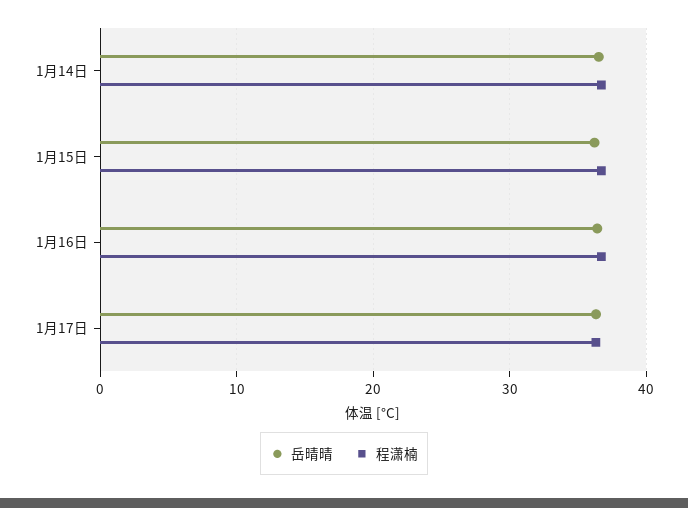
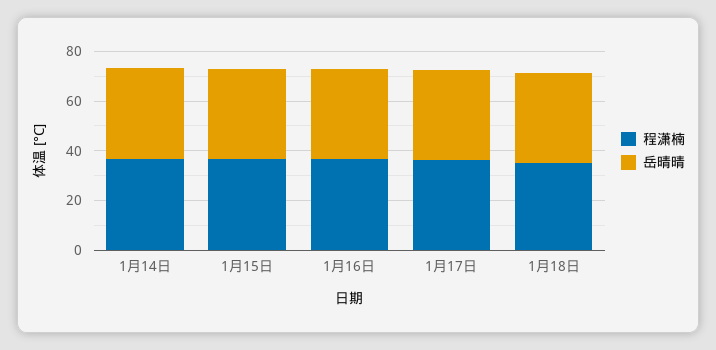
程潇楠, 1月18日: none -> 35
岳晴晴, 1月18日: none -> 35

